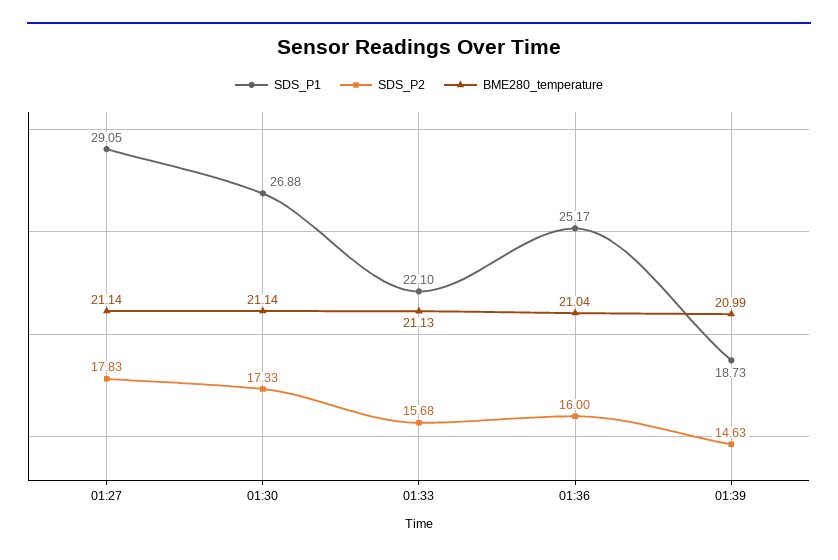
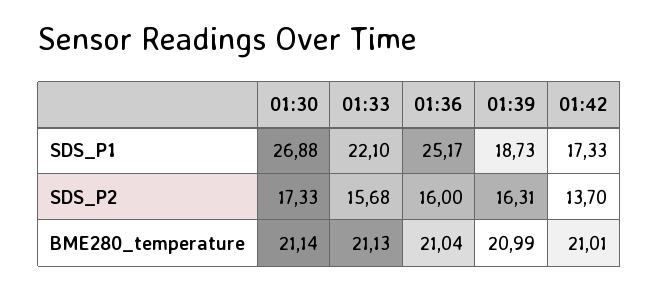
SDS_P1, 01:27: 29.05 -> none
SDS_P2, 01:27: 17.83 -> none
BME280_temperature, 01:27: 21.14 -> none
SDS_P2, 01:39: 14.63 -> 16.31
SDS_P1, 01:42: none -> 17.33
SDS_P2, 01:42: none -> 13.7
BME280_temperature, 01:42: none -> 21.01

